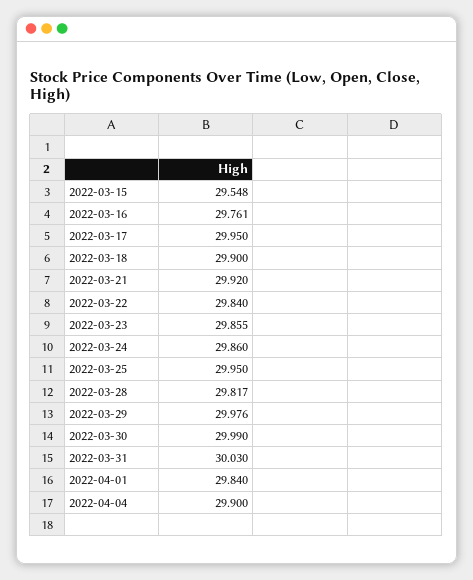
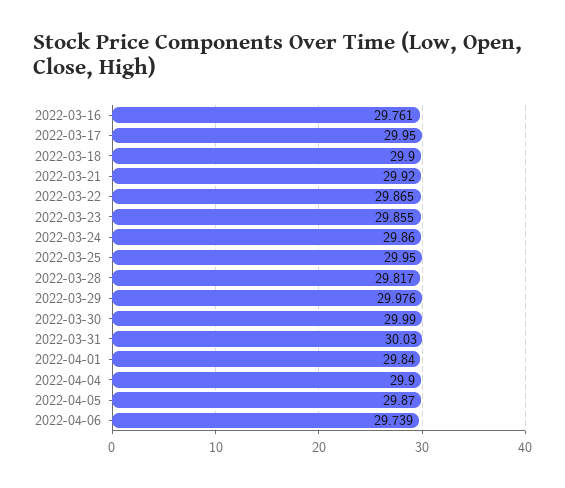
2022-03-15: 29.548 -> none
2022-03-22: 29.84 -> 29.865
2022-04-05: none -> 29.87
2022-04-06: none -> 29.739

